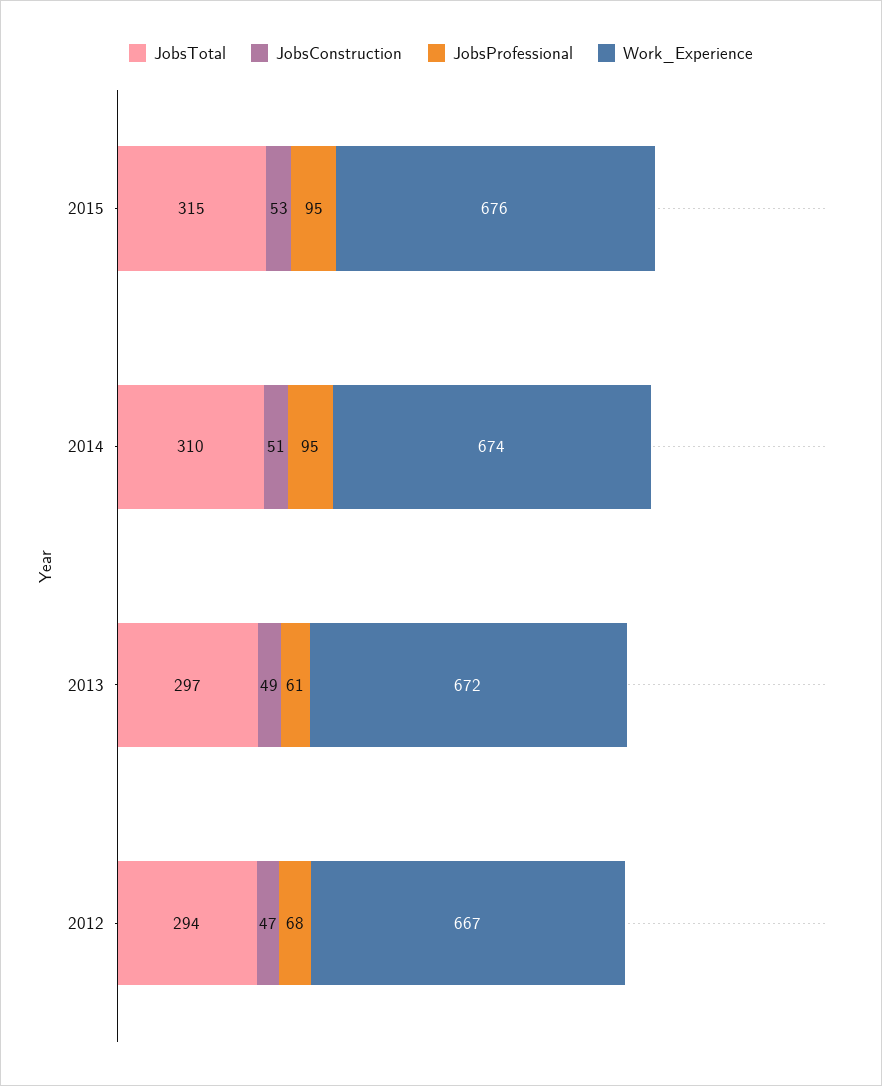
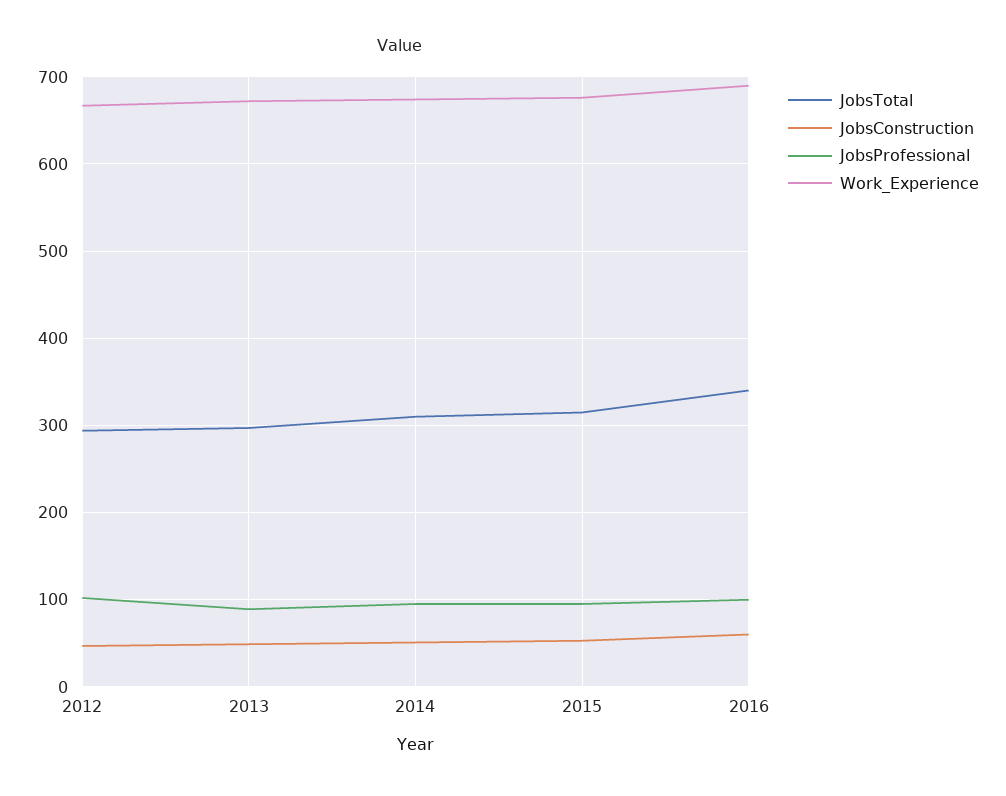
JobsProfessional, 2013: 61 -> 90
JobsProfessional, 2012: 68 -> 100
JobsTotal, 2016: none -> 340
JobsConstruction, 2016: none -> 60
JobsProfessional, 2016: none -> 100
Work_Experience, 2016: none -> 690

